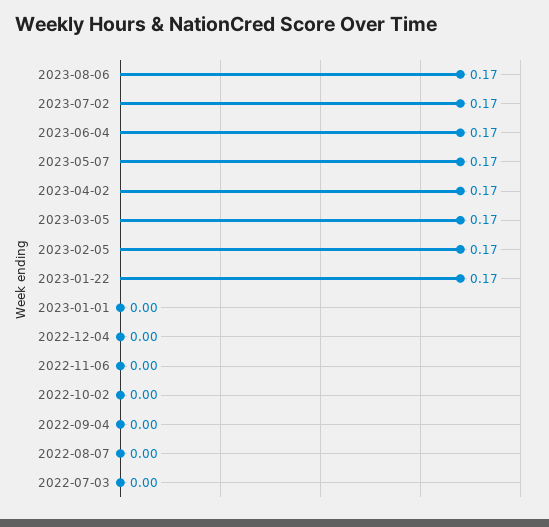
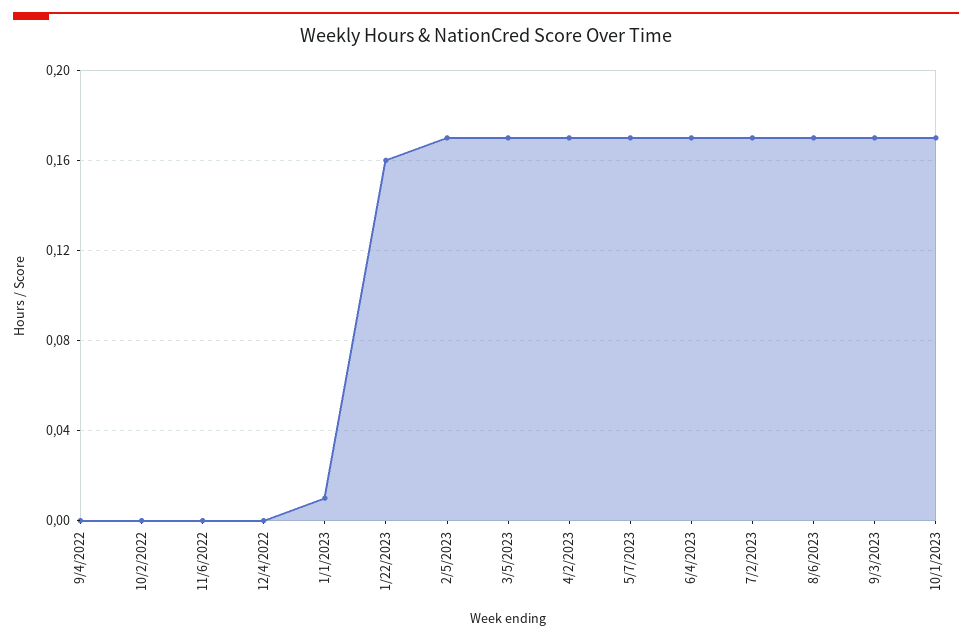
2023-01-22: 0.17 -> 0.16
2023-01-01: 0 -> 0.01
2022-08-07: 0 -> none
2022-07-03: 0 -> none
9/3/2023: none -> 0.17
10/1/2023: none -> 0.17

